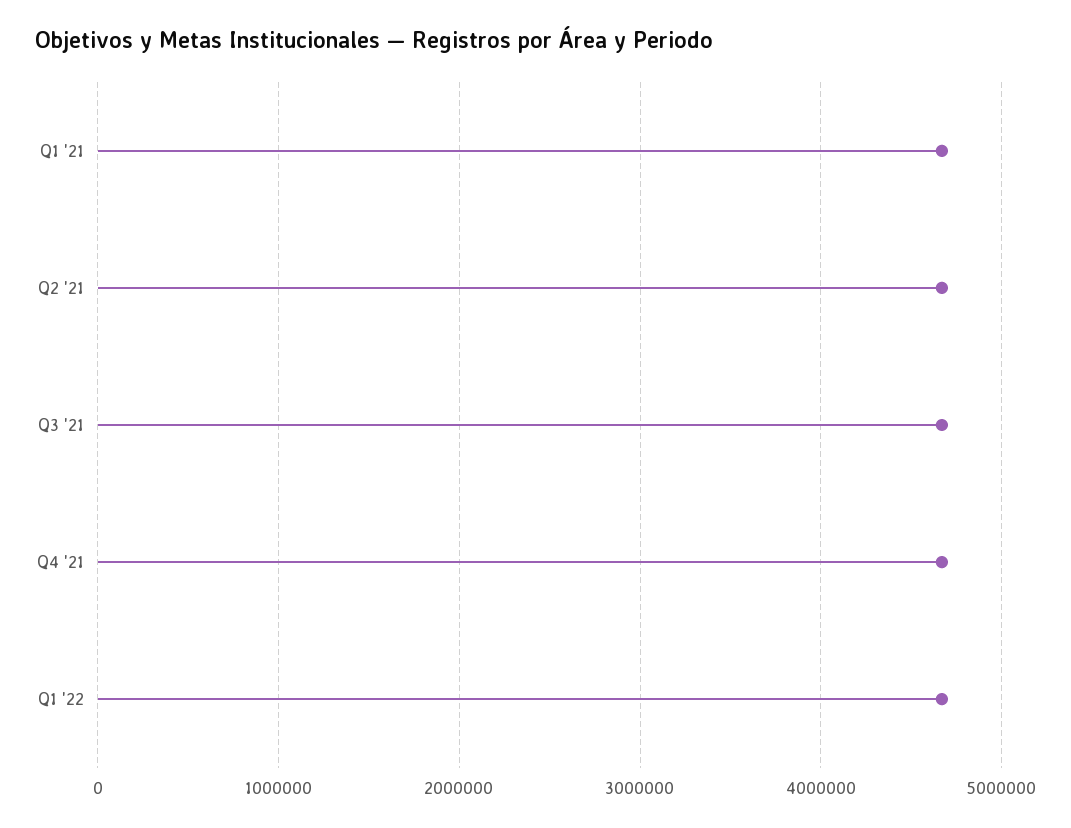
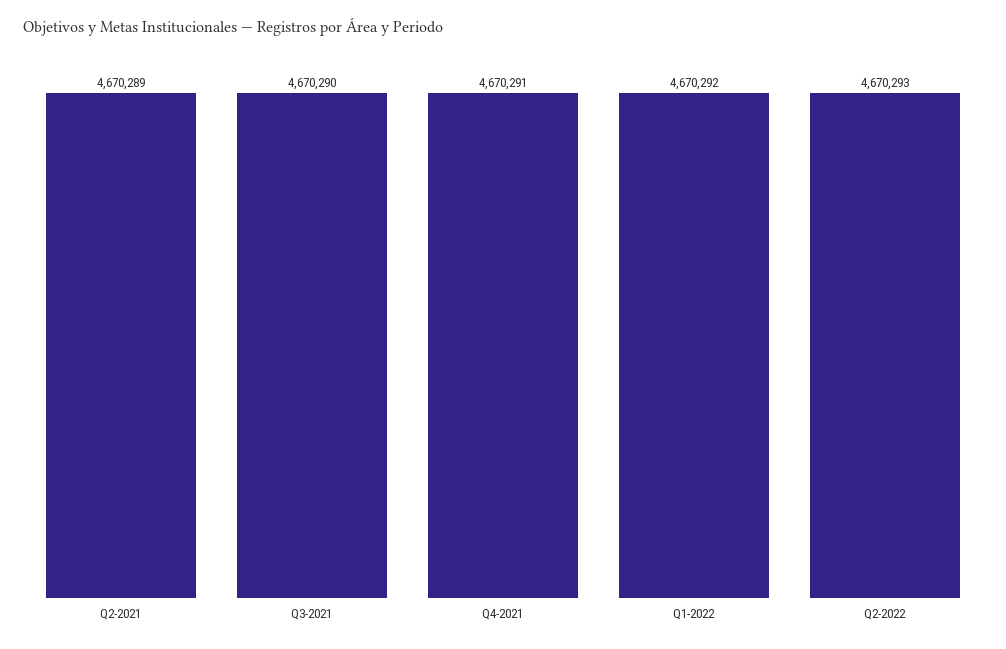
Q1 '21: 4700000 -> none
Q2-2022: none -> 4670293

